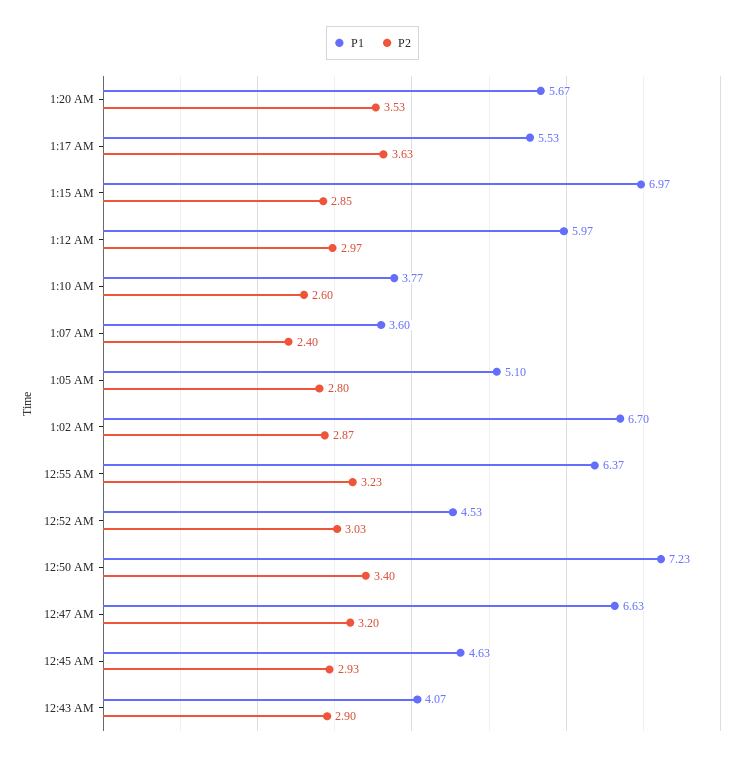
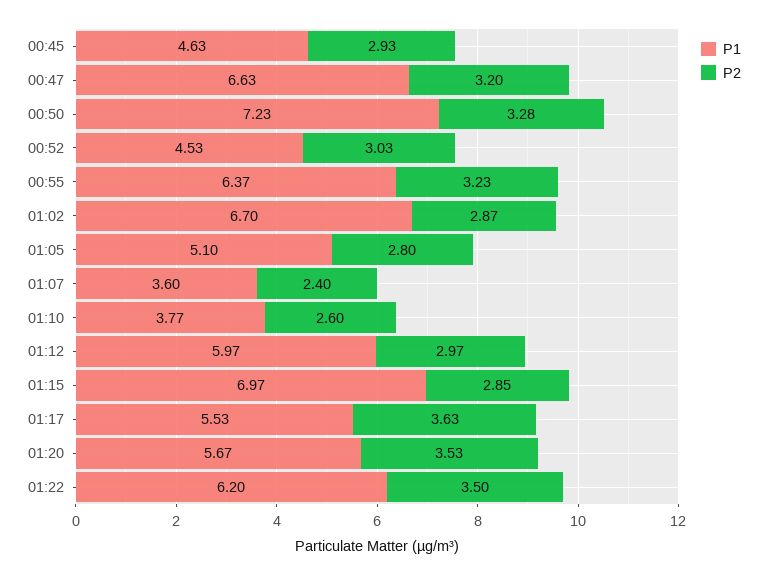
P2, 12:50 AM: 3.4 -> 3.28
P1, 12:43 AM: 4.07 -> none
P2, 12:43 AM: 2.9 -> none
P1, 01:22: none -> 6.2
P2, 01:22: none -> 3.5

